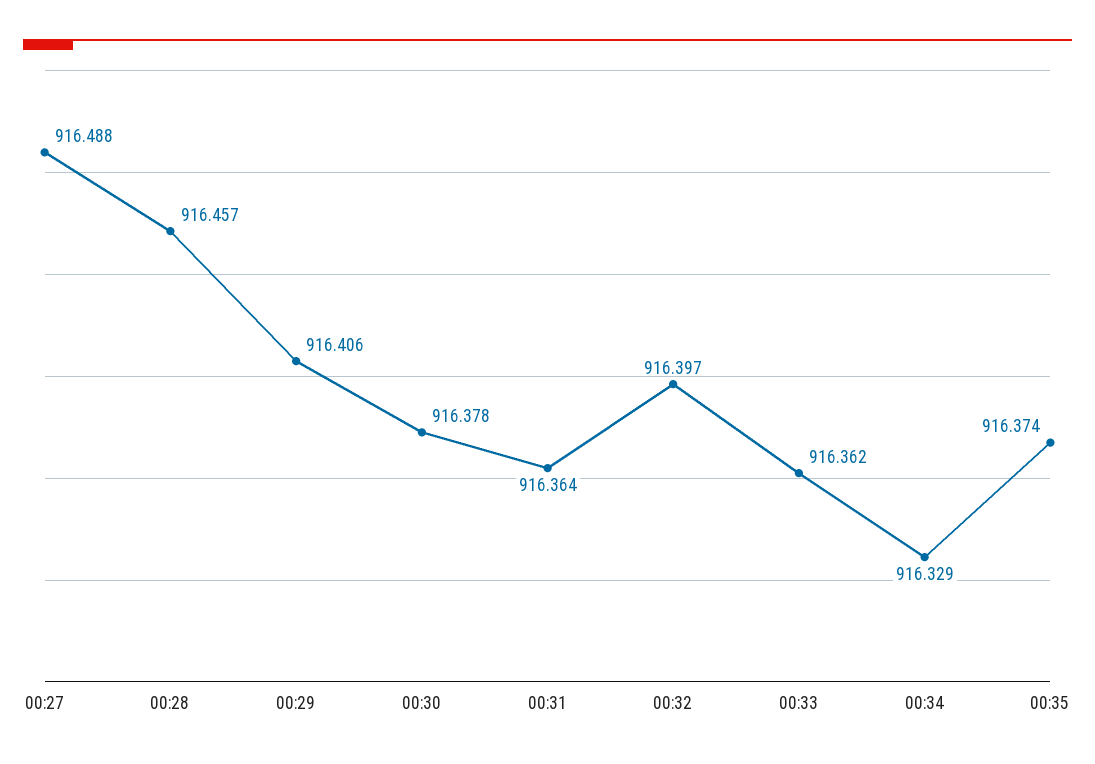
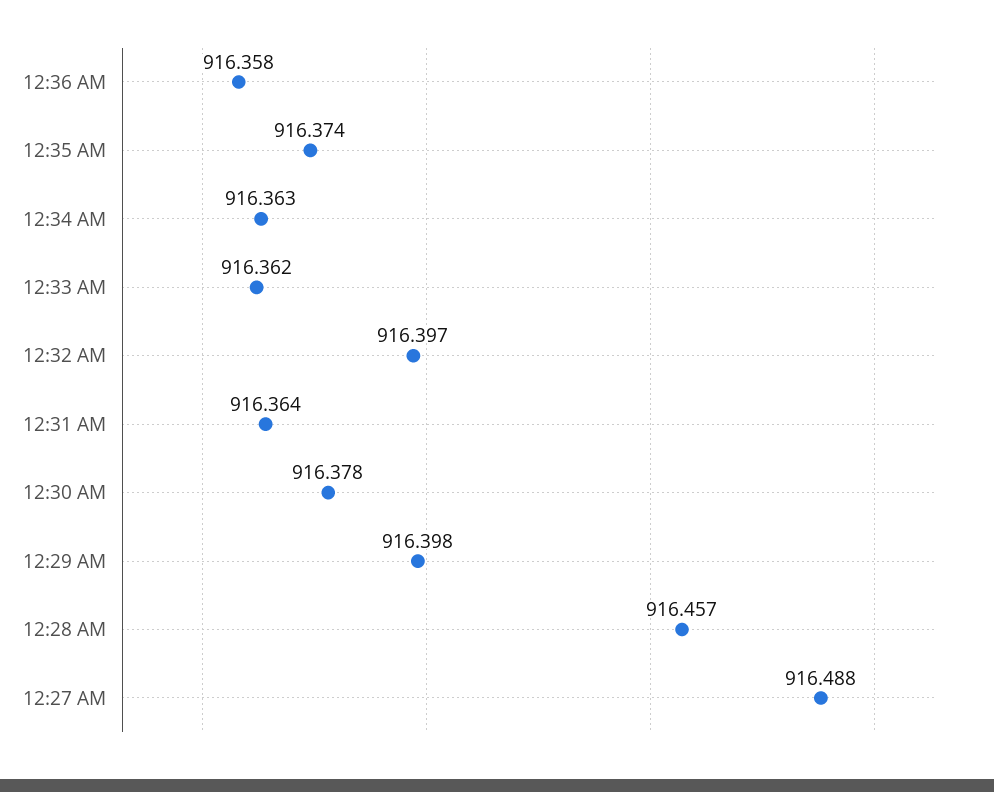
00:29: 916.406 -> 916.398
00:34: 916.329 -> 916.363
12:36 AM: none -> 916.358

